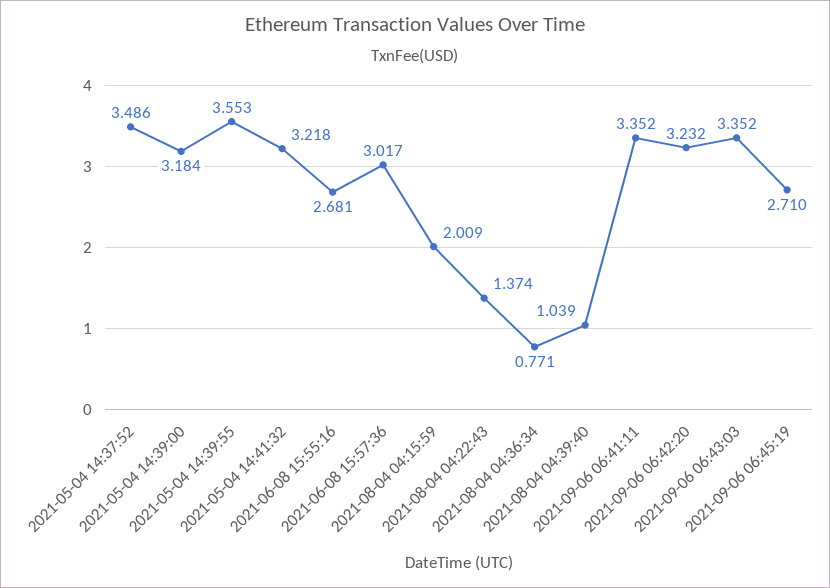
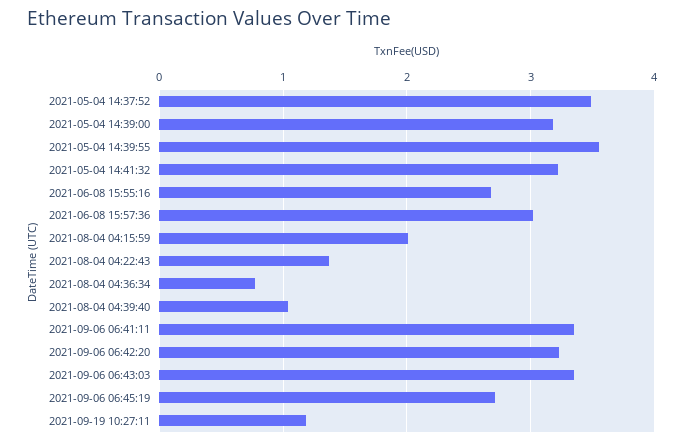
2021-09-19 10:27:11: none -> 1.2

